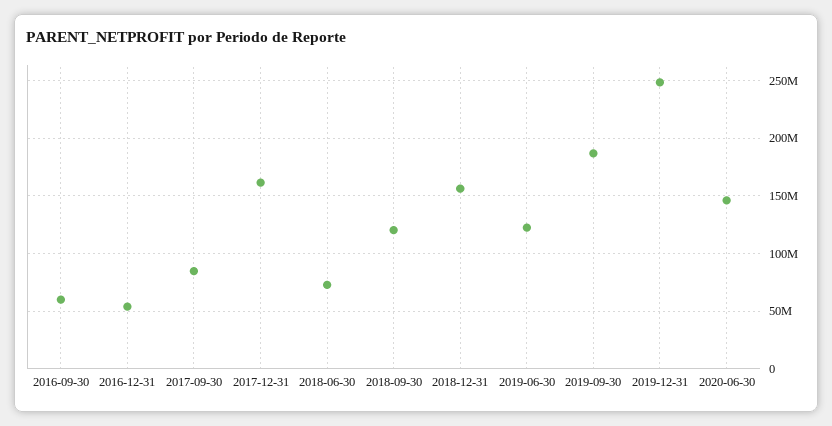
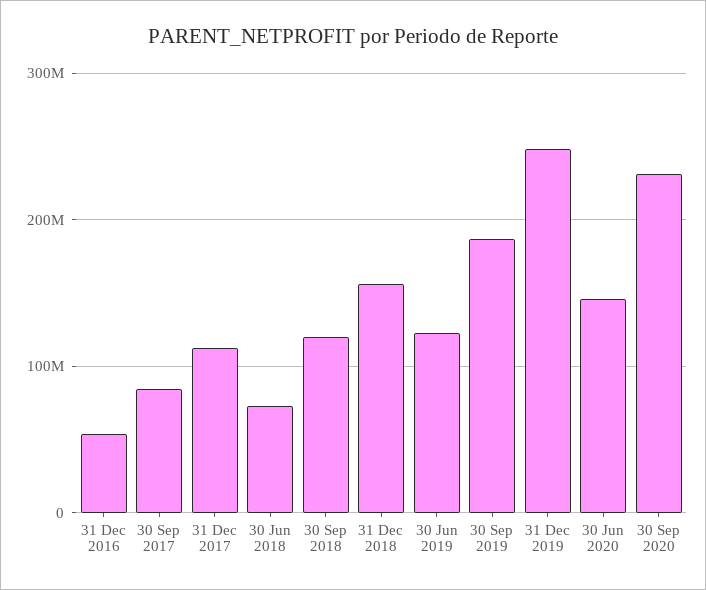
2016-09-30: 60000000 -> none
2017-12-31: 160000000 -> 110000000
30 Sep 2020: none -> 230000000

